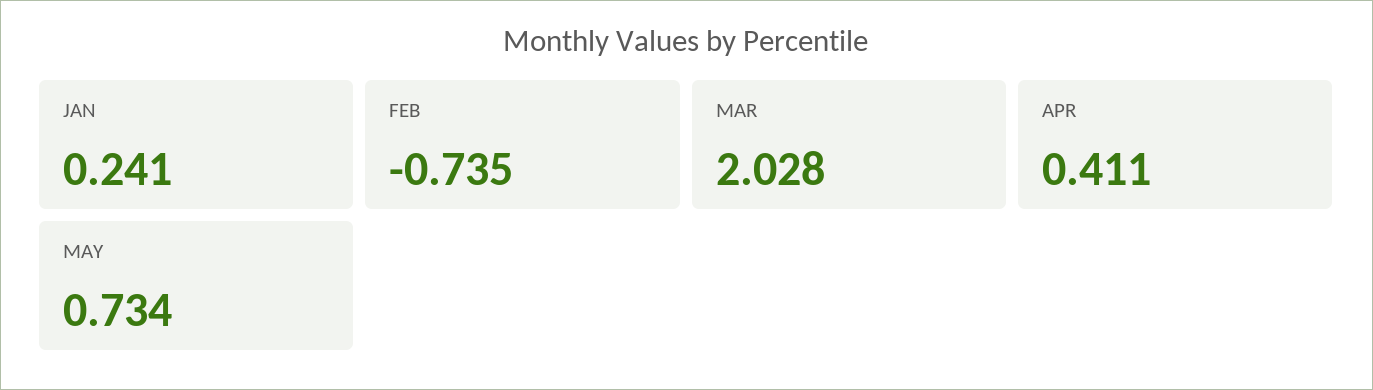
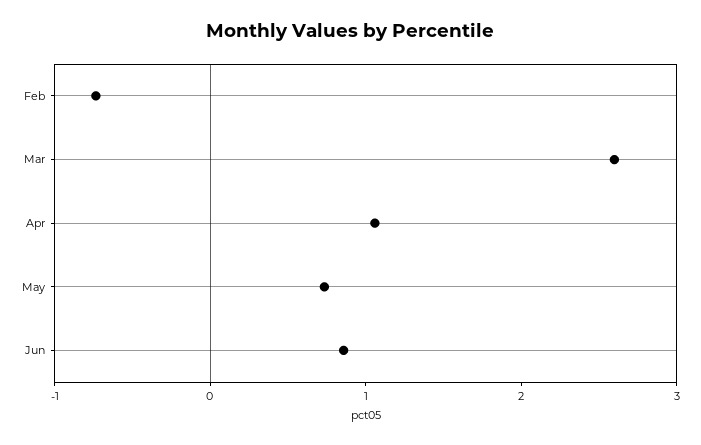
JAN: 0.241 -> none
MAR: 2.028 -> 2.6
APR: 0.411 -> 1
Jun: none -> 0.8

